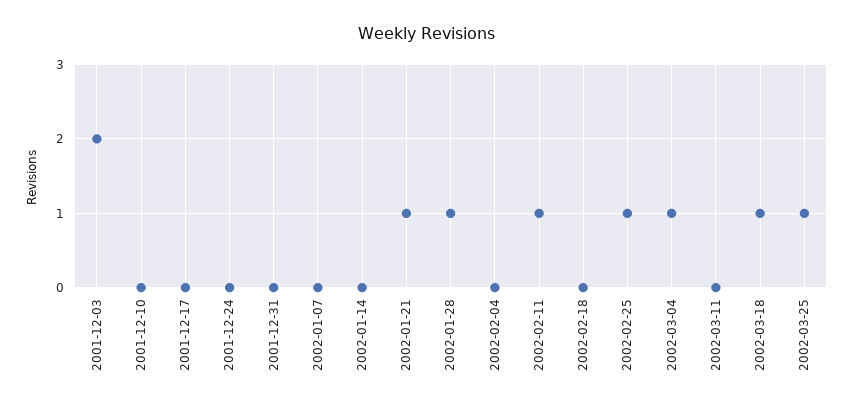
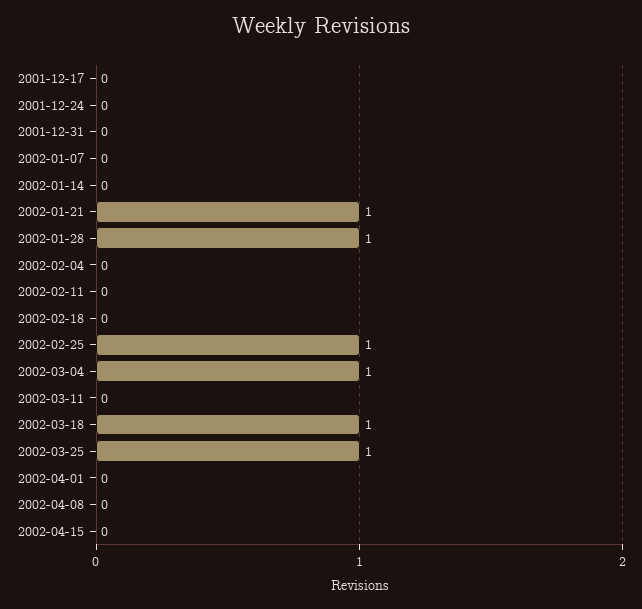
2001-12-03: 2 -> none
2001-12-10: 0 -> none
2002-02-11: 1 -> 0
2002-04-01: none -> 0
2002-04-08: none -> 0
2002-04-15: none -> 0

